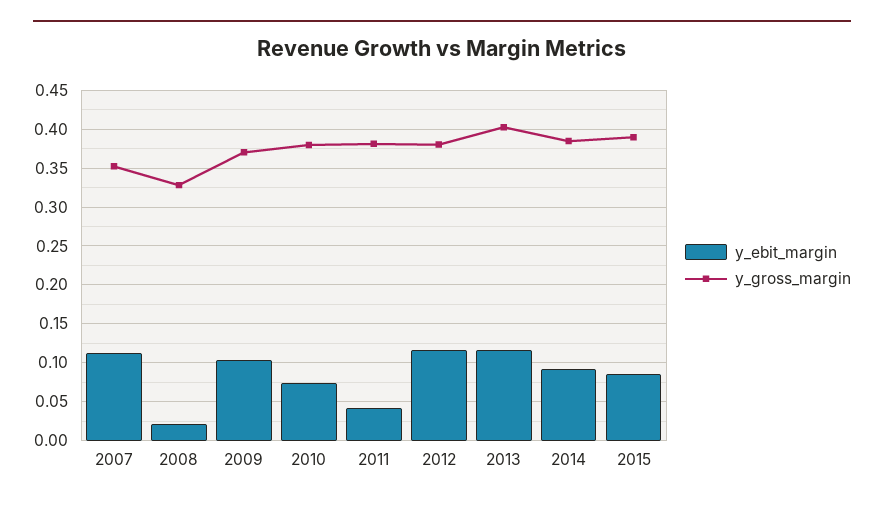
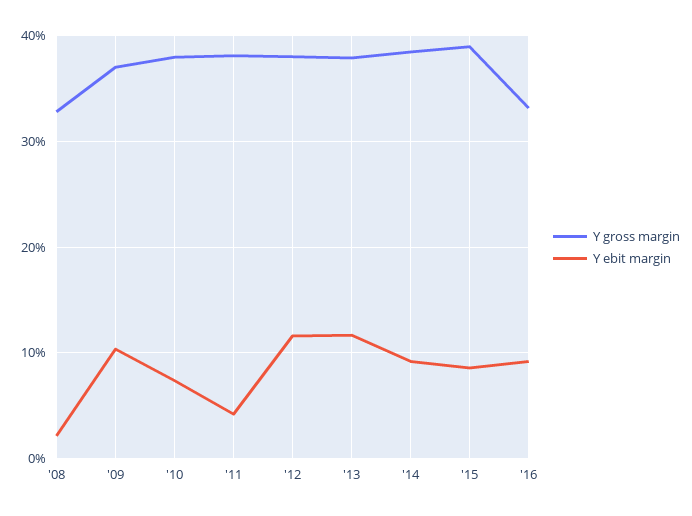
y_ebit_margin, 2007: 0.11 -> none
y_gross_margin, 2007: 0.35 -> none
y_gross_margin, 2013: 0.4 -> 0.38
y_gross_margin, '16: none -> 0.33
y_ebit_margin, '16: none -> 0.09

